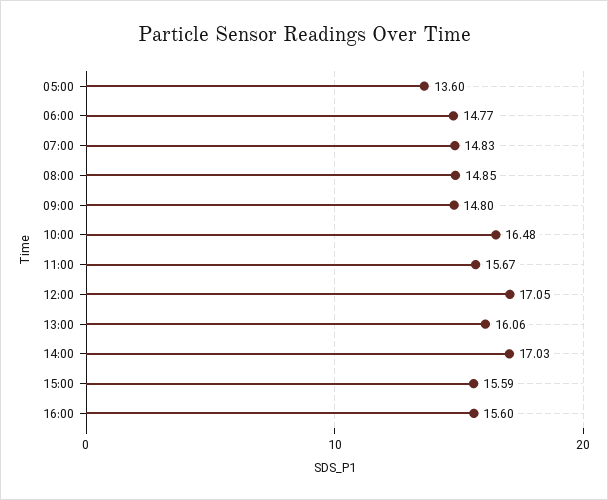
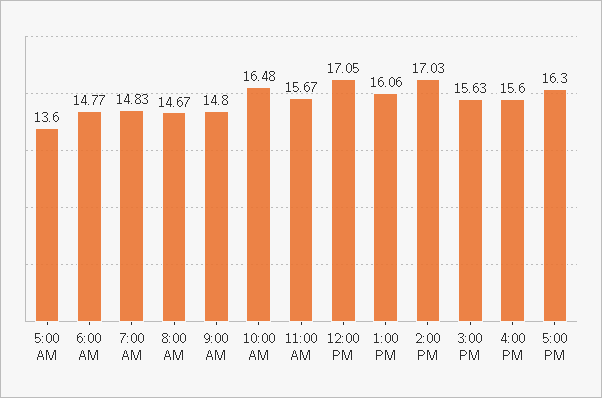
08:00: 14.85 -> 14.67
15:00: 15.59 -> 15.63
5:00 PM: none -> 16.3

